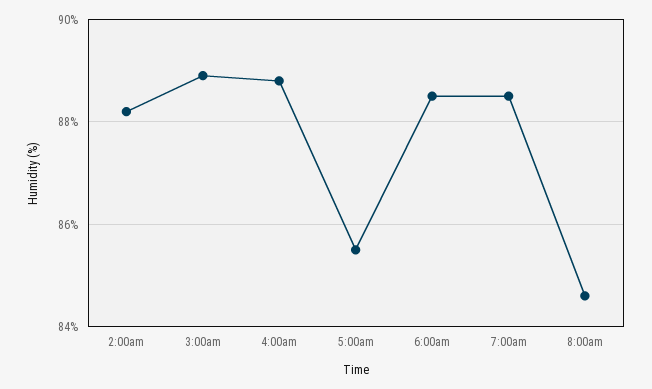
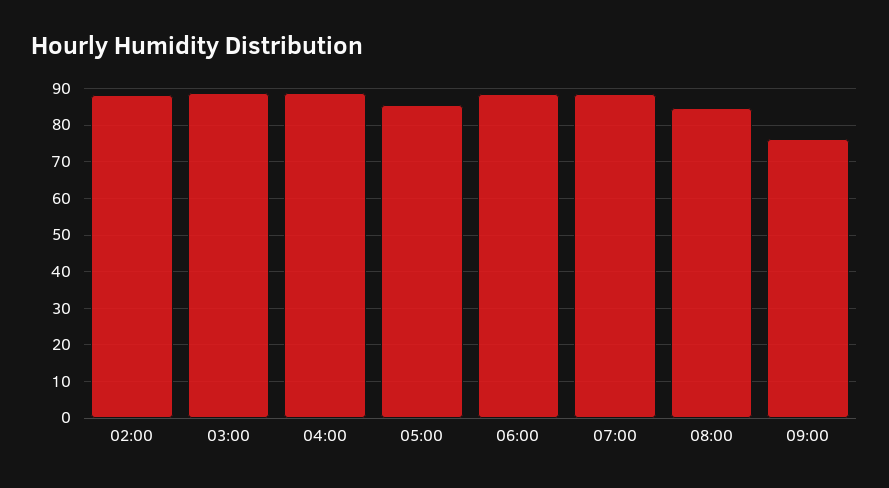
09:00: none -> 76

